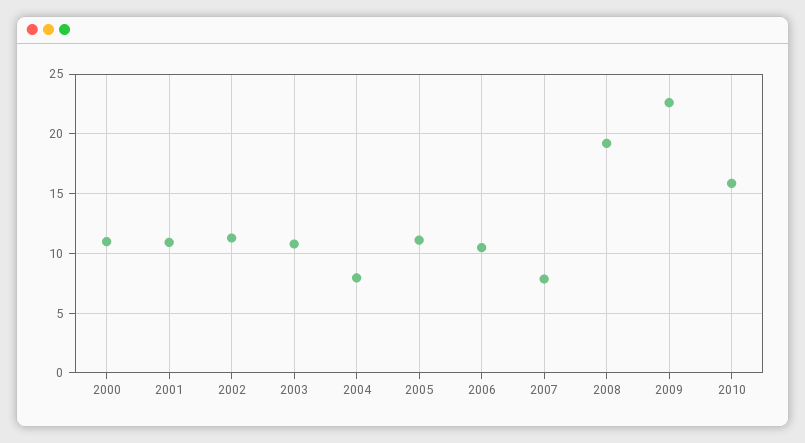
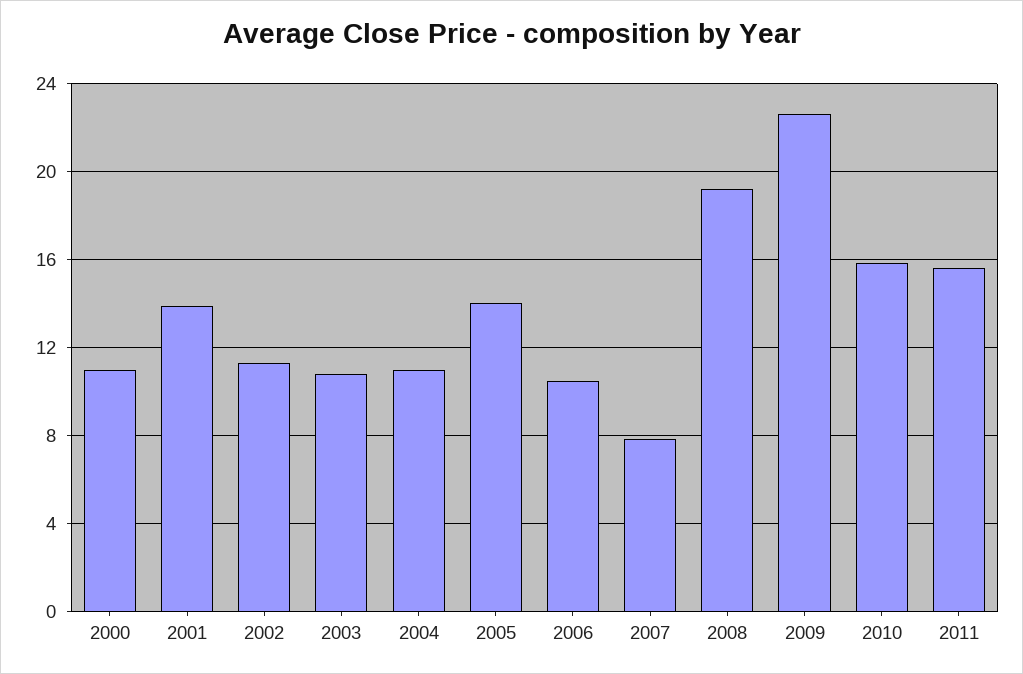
2001: 11 -> 14
2004: 8 -> 11
2005: 11 -> 14
2011: none -> 15.5

